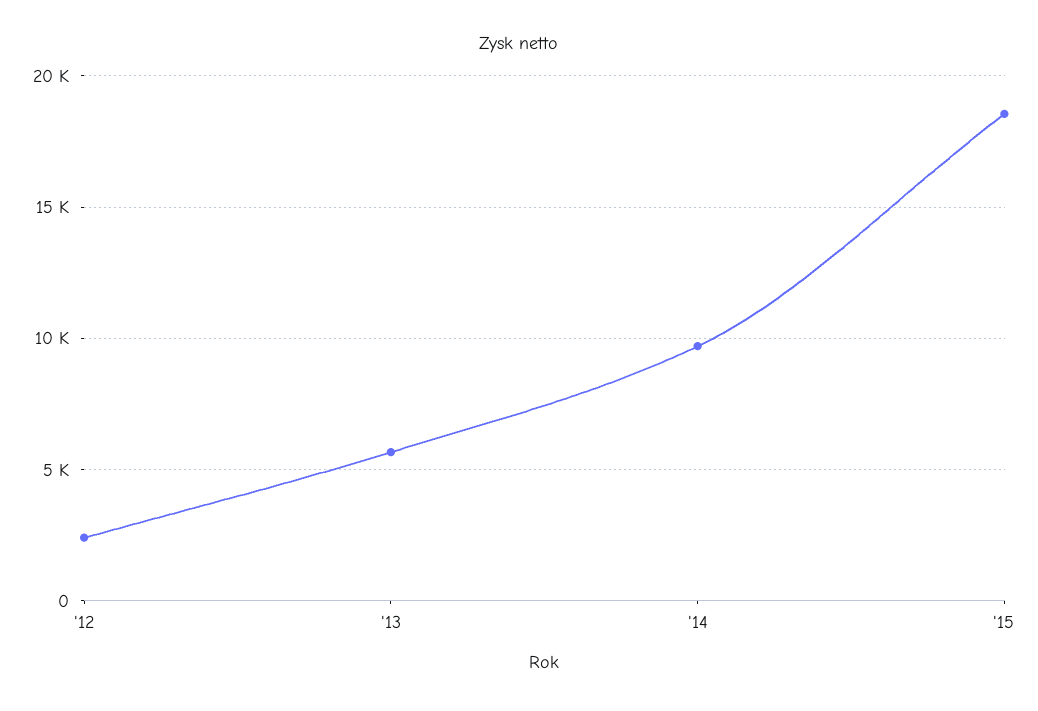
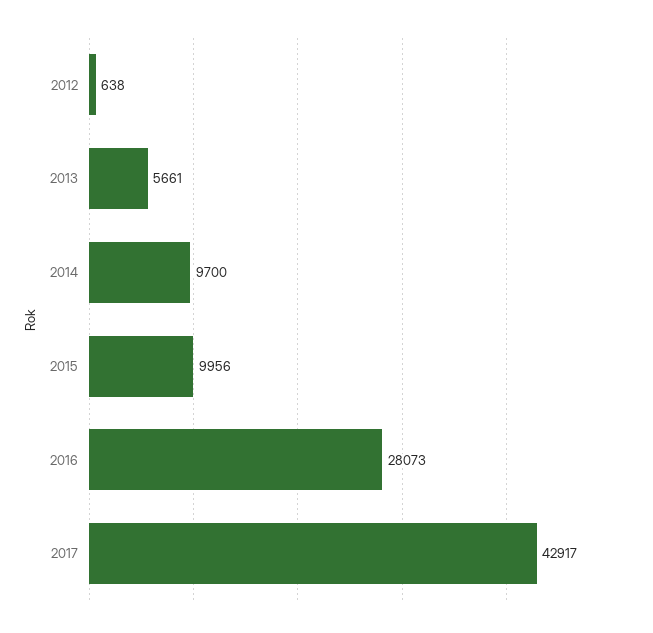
'12: 2500 -> 638
'15: 18500 -> 9956
2016: none -> 28073
2017: none -> 42917

